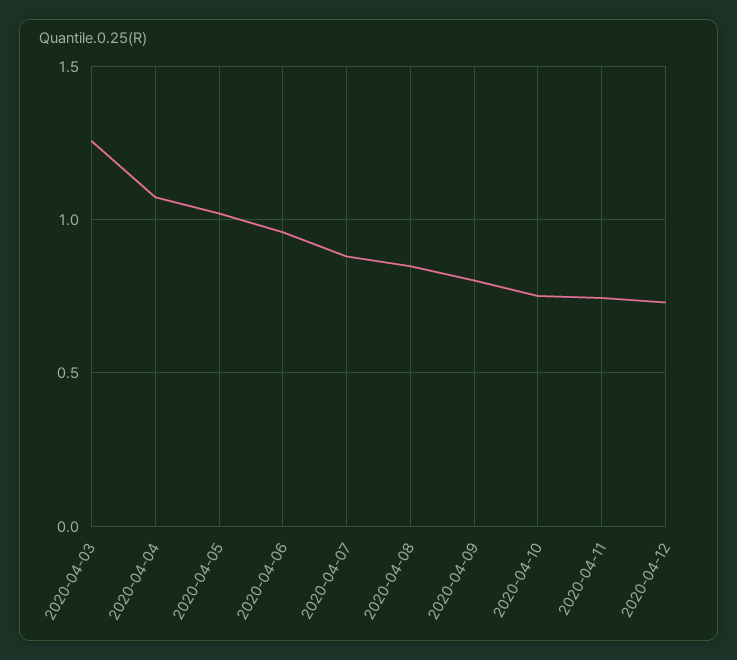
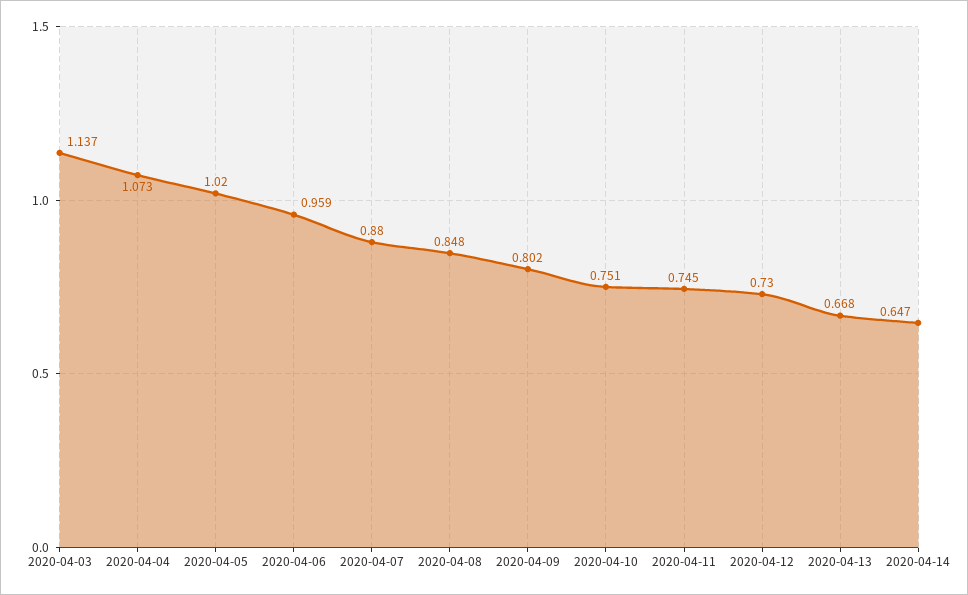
2020-04-03: 1.25 -> 1.137
2020-04-13: none -> 0.668
2020-04-14: none -> 0.647

